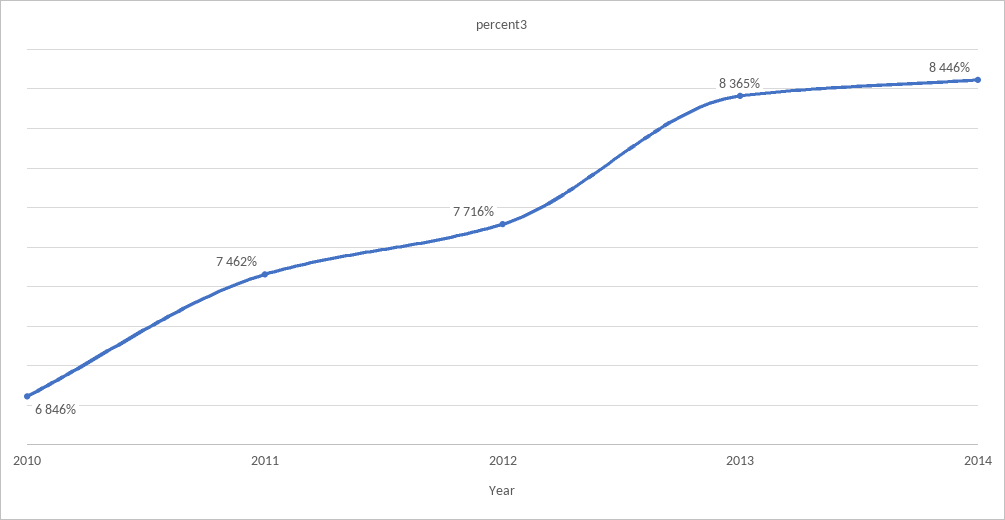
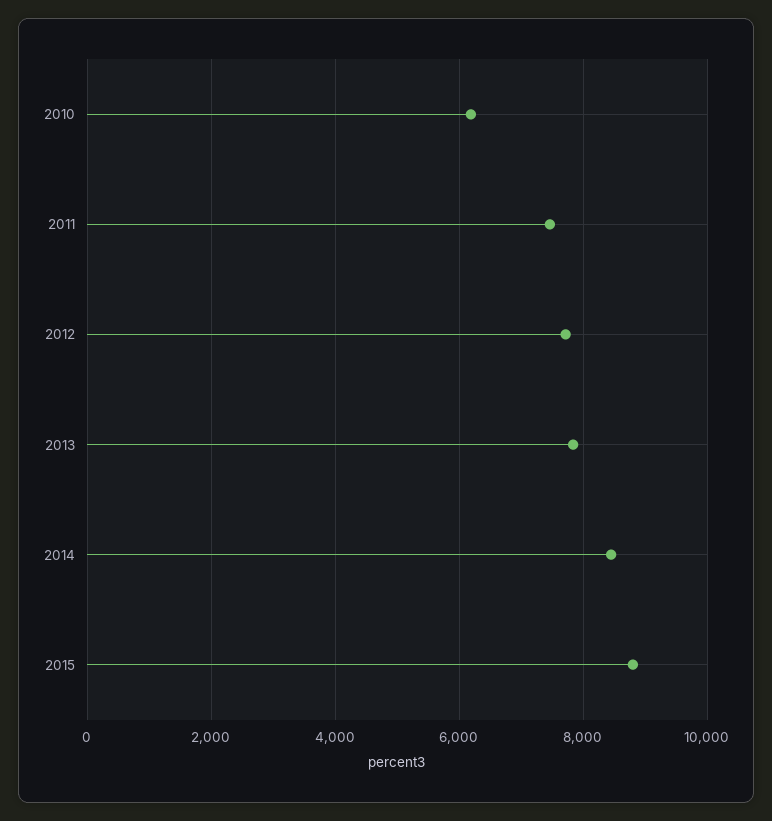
2010: 6846 -> 6200
2013: 8365 -> 7800
2015: none -> 8800

